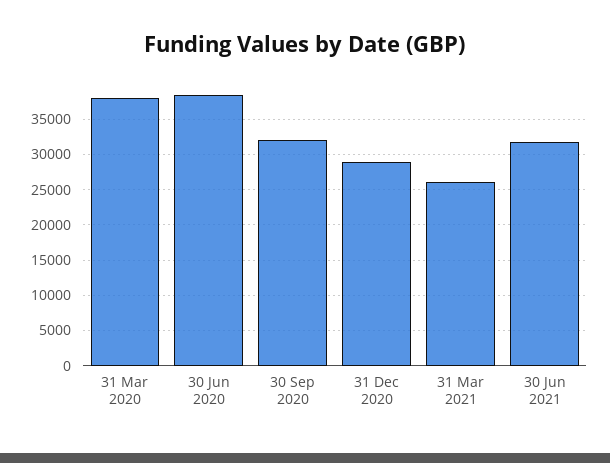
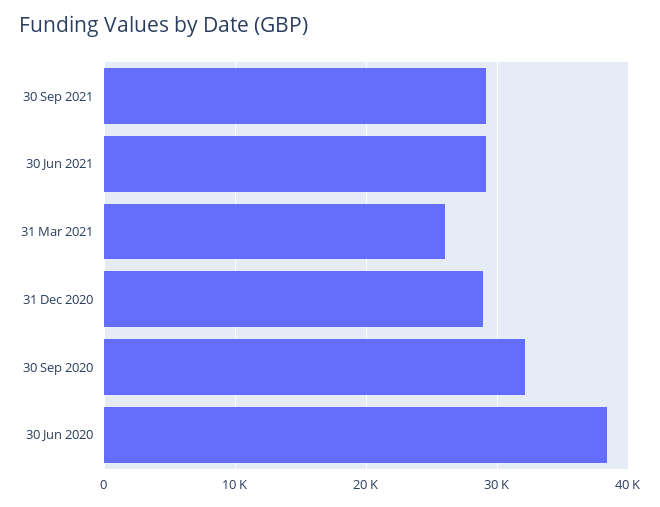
31 Mar 2020: 38000 -> none
30 Jun 2021: 32000 -> 29000
30 Sep 2021: none -> 29000

